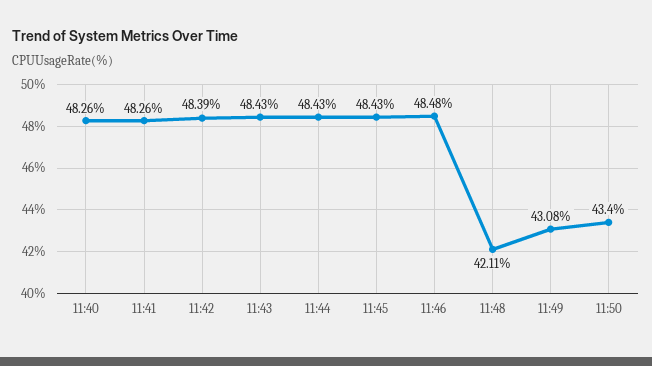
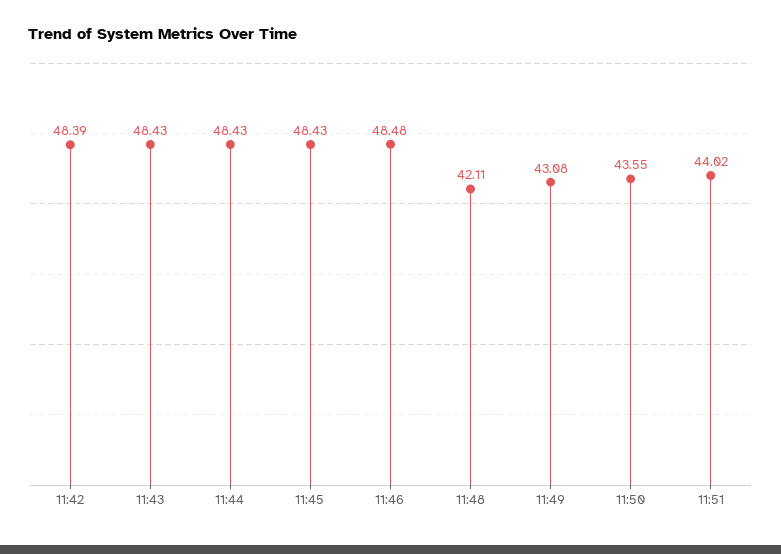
11:40: 48.26 -> none
11:41: 48.26 -> none
11:50: 43.4 -> 43.55
11:51: none -> 44.02

